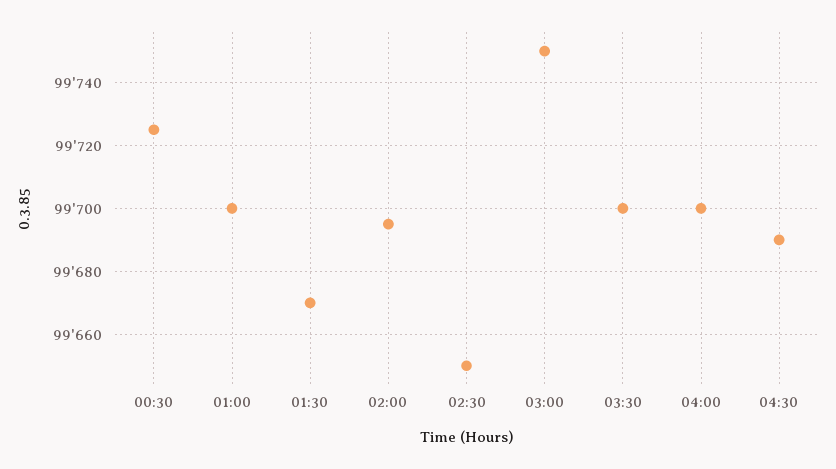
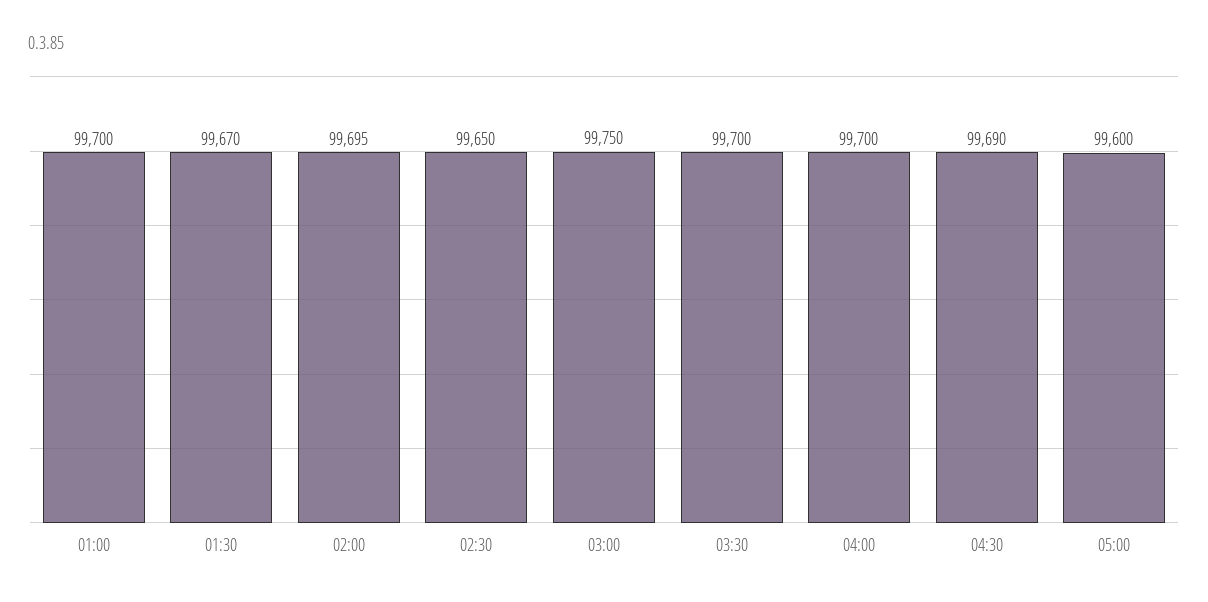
00:30: 99725 -> none
05:00: none -> 99600

